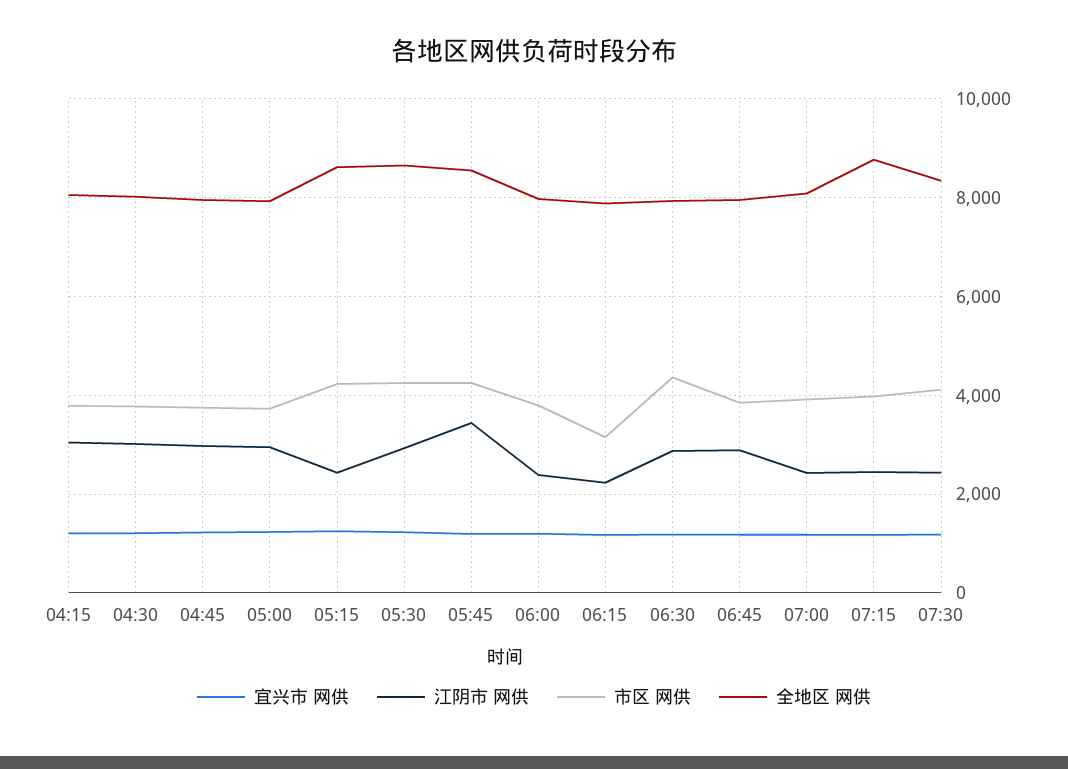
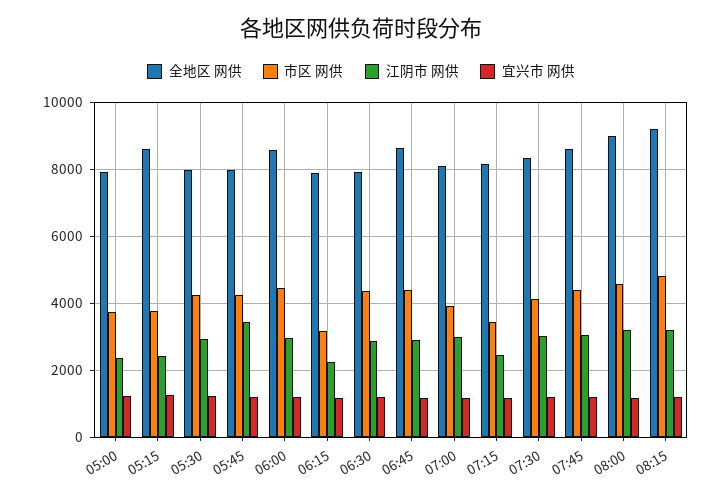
宜兴市 网供, 04:15: 1200 -> none
江阴市 网供, 04:15: 3000 -> none
市区 网供, 04:15: 3800 -> none
全地区 网供, 04:15: 8000 -> none
宜兴市 网供, 04:30: 1200 -> none
江阴市 网供, 04:30: 3000 -> none
市区 网供, 04:30: 3800 -> none
全地区 网供, 04:30: 8000 -> none
宜兴市 网供, 04:45: 1200 -> none
江阴市 网供, 04:45: 3000 -> none
市区 网供, 04:45: 3800 -> none
全地区 网供, 04:45: 8000 -> none
江阴市 网供, 05:00: 3000 -> 2400
市区 网供, 05:15: 4200 -> 3800
全地区 网供, 05:30: 8600 -> 8000
全地区 网供, 05:45: 8600 -> 8000
江阴市 网供, 06:00: 2400 -> 3000
市区 网供, 06:00: 3800 -> 4400
全地区 网供, 06:00: 8000 -> 8600
市区 网供, 06:45: 3800 -> 4400
全地区 网供, 06:45: 8000 -> 8600
江阴市 网供, 07:00: 2400 -> 3000
市区 网供, 07:15: 4000 -> 3400
全地区 网供, 07:15: 8800 -> 8200
江阴市 网供, 07:30: 2400 -> 3000
全地区 网供, 07:45: none -> 8600
市区 网供, 07:45: none -> 4400
江阴市 网供, 07:45: none -> 3000
宜兴市 网供, 07:45: none -> 1200
全地区 网供, 08:00: none -> 9000
市区 网供, 08:00: none -> 4600
江阴市 网供, 08:00: none -> 3200
宜兴市 网供, 08:00: none -> 1200
全地区 网供, 08:15: none -> 9200
市区 网供, 08:15: none -> 4800
江阴市 网供, 08:15: none -> 3200
宜兴市 网供, 08:15: none -> 1200

